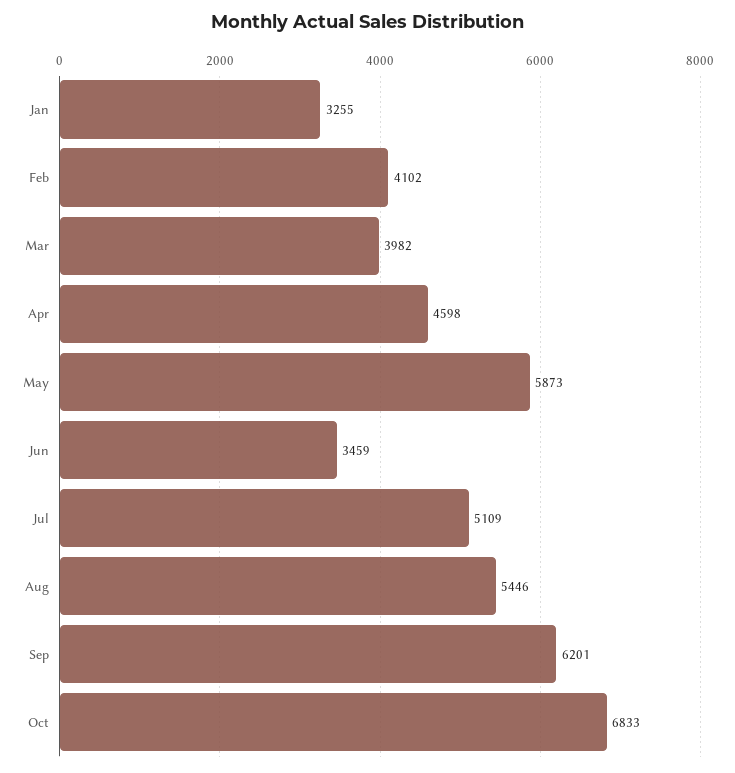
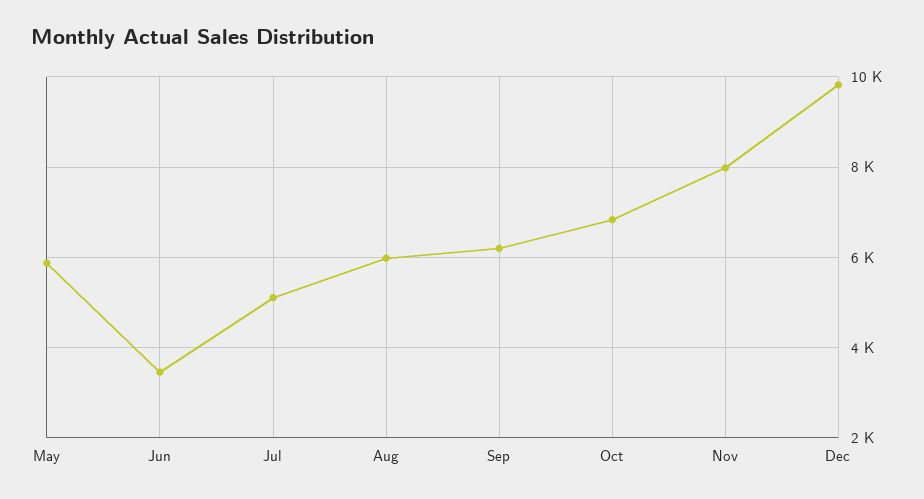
Jan: 3255 -> none
Feb: 4102 -> none
Mar: 3982 -> none
Apr: 4598 -> none
Aug: 5446 -> 6000
Nov: none -> 8000
Dec: none -> 9800

